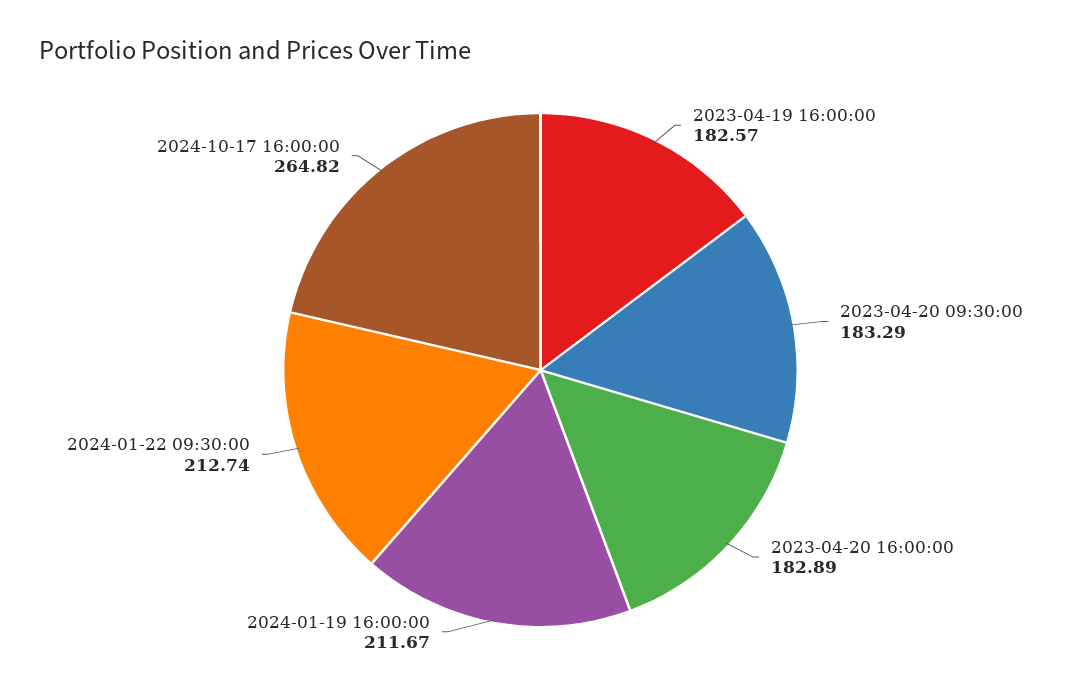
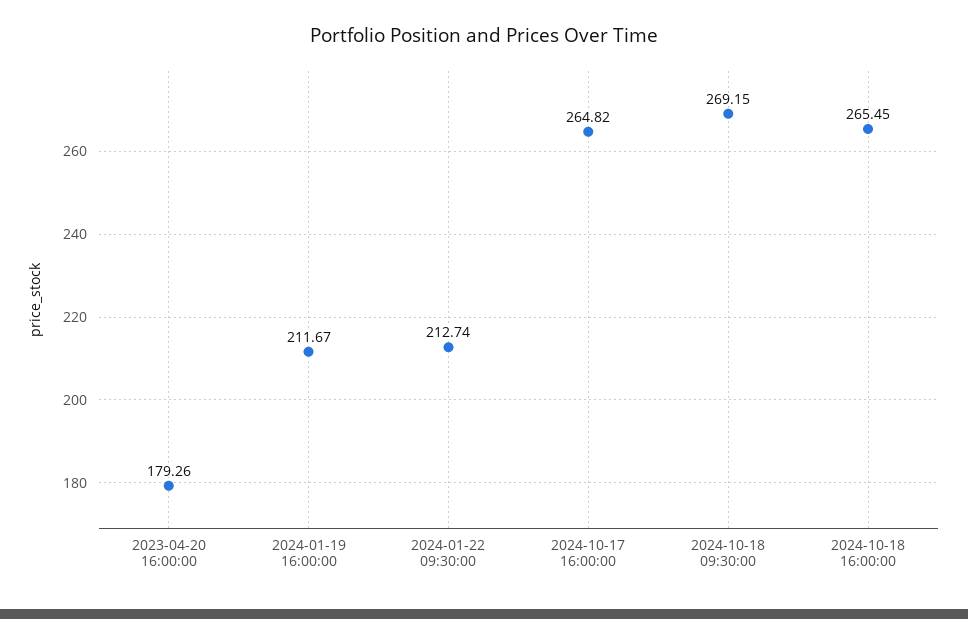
2023-04-19 16:00:00: 182.57 -> none
2023-04-20 09:30:00: 183.29 -> none
2023-04-20 16:00:00: 182.89 -> 179.26
2024-10-18 09:30:00: none -> 269.15
2024-10-18 16:00:00: none -> 265.45

